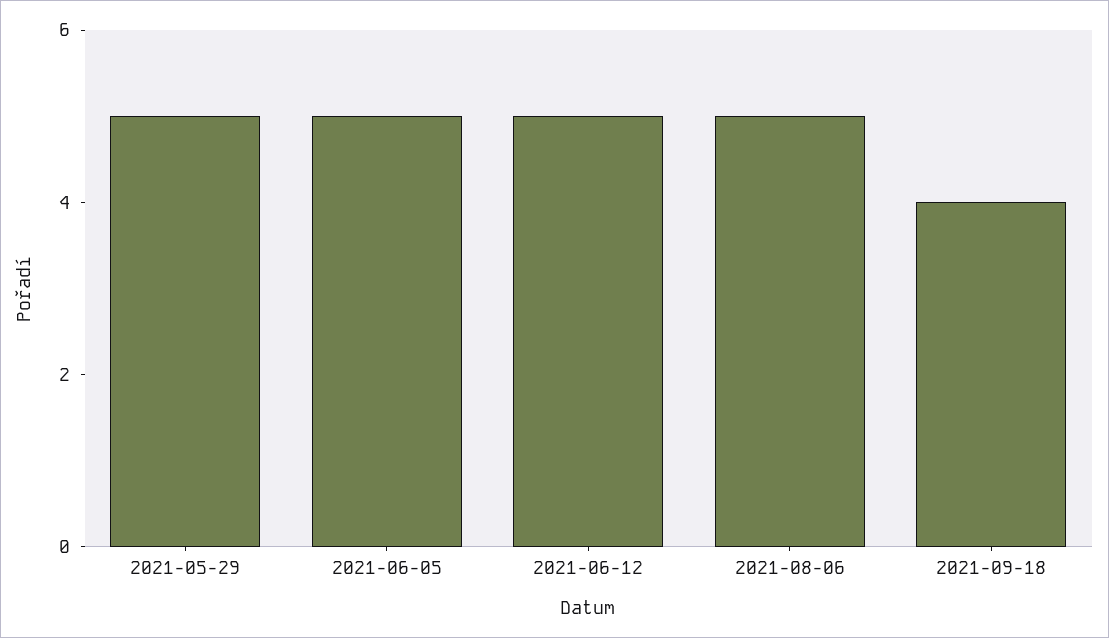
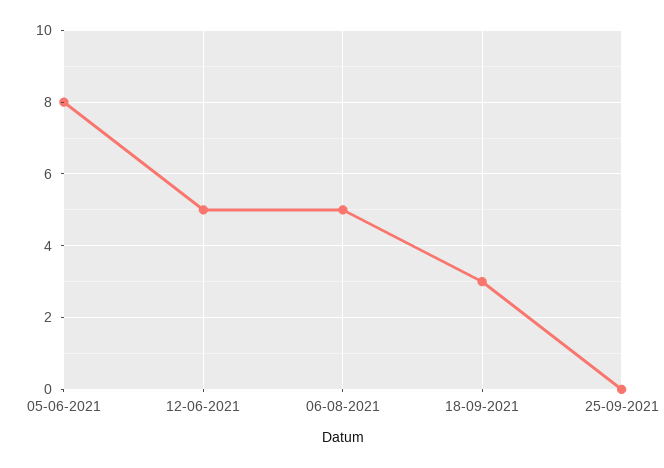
2021-05-29: 5 -> none
2021-06-05: 5 -> 8
2021-09-18: 4 -> 3
25-09-2021: none -> 0

